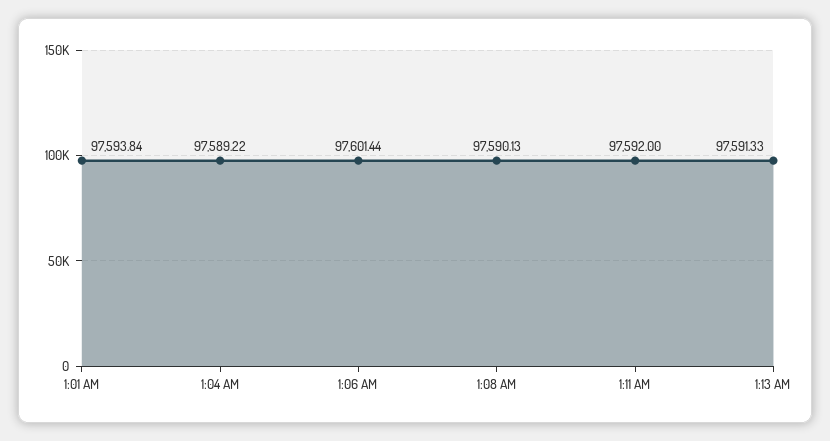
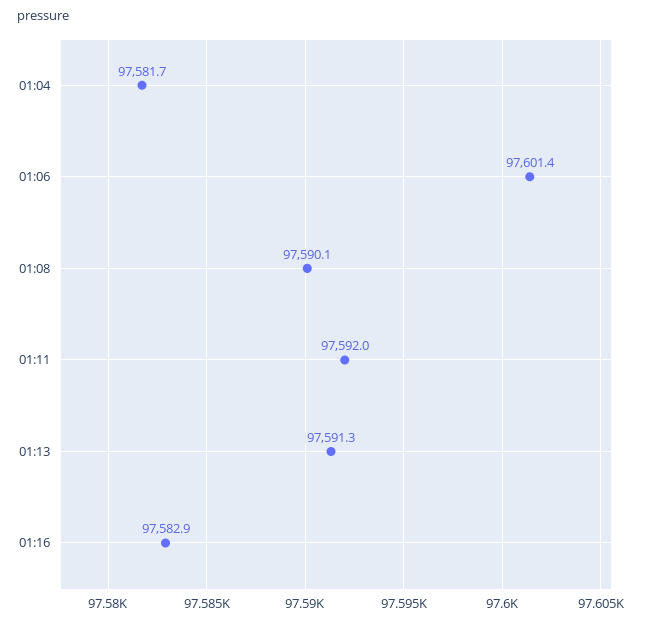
1:01 AM: 97593.84 -> none
1:04 AM: 97589.22 -> 97581.7
01:16: none -> 97582.9

